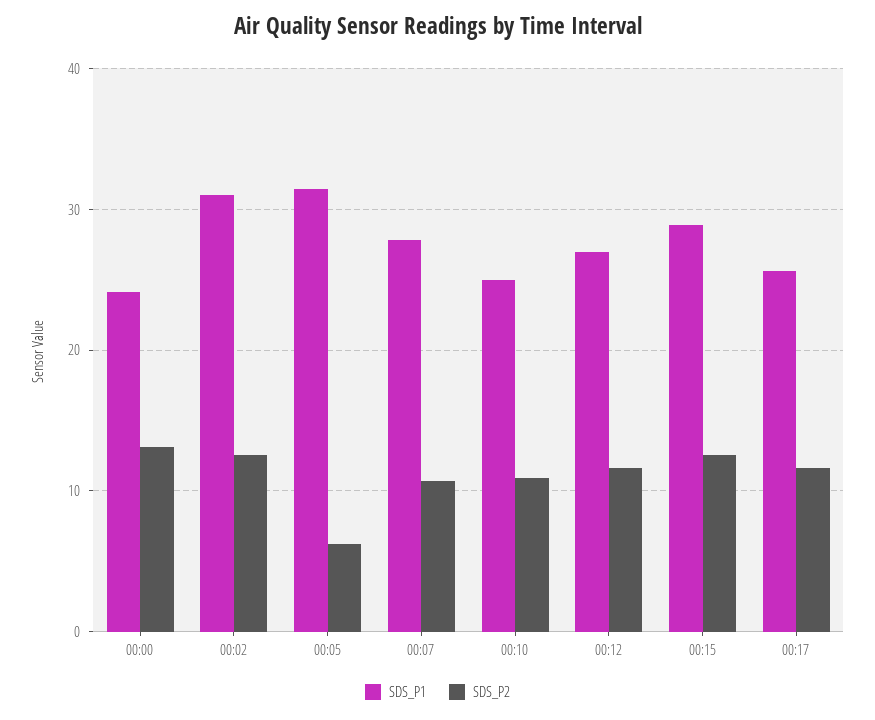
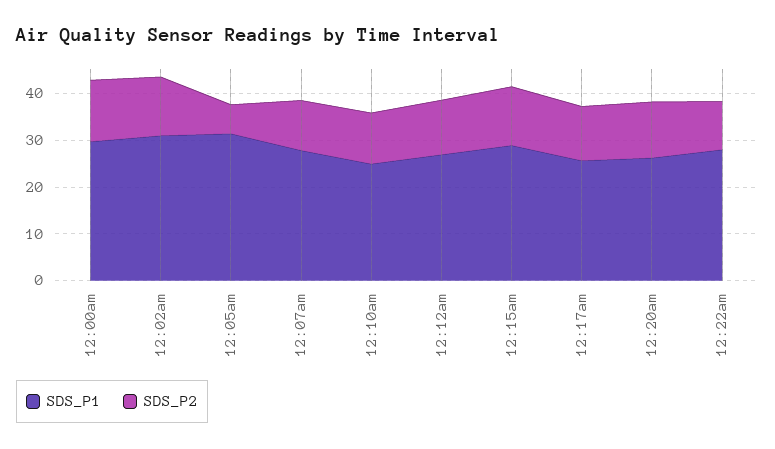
SDS_P1, 00:00: 24 -> 30
SDS_P1, 12:20am: none -> 26
SDS_P2, 12:20am: none -> 12
SDS_P1, 12:22am: none -> 28
SDS_P2, 12:22am: none -> 10

